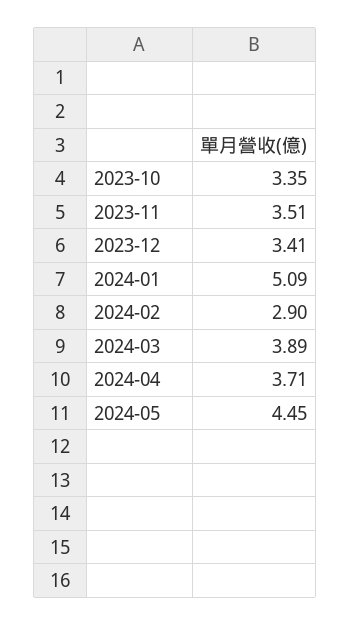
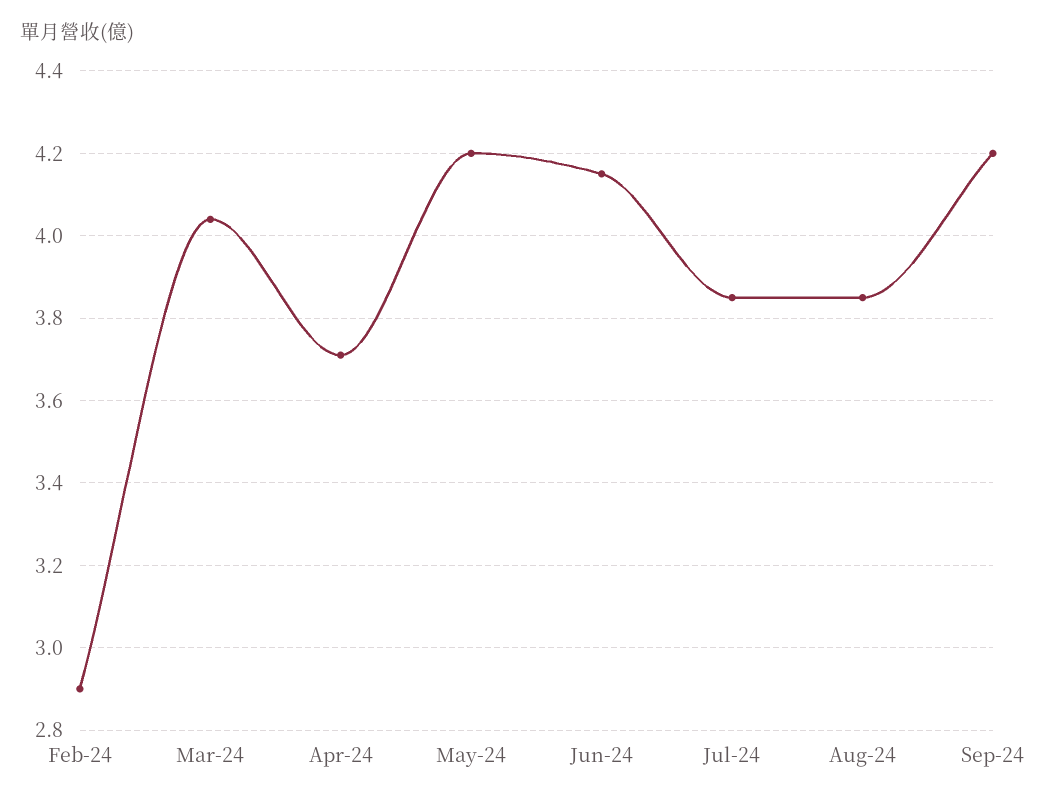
2023-10: 3.35 -> none
2023-11: 3.51 -> none
2023-12: 3.41 -> none
2024-01: 5.09 -> none
2024-03: 3.89 -> 4.05
2024-05: 4.45 -> 4.2
Jun-24: none -> 4.15
Jul-24: none -> 3.85
Aug-24: none -> 3.85
Sep-24: none -> 4.2

